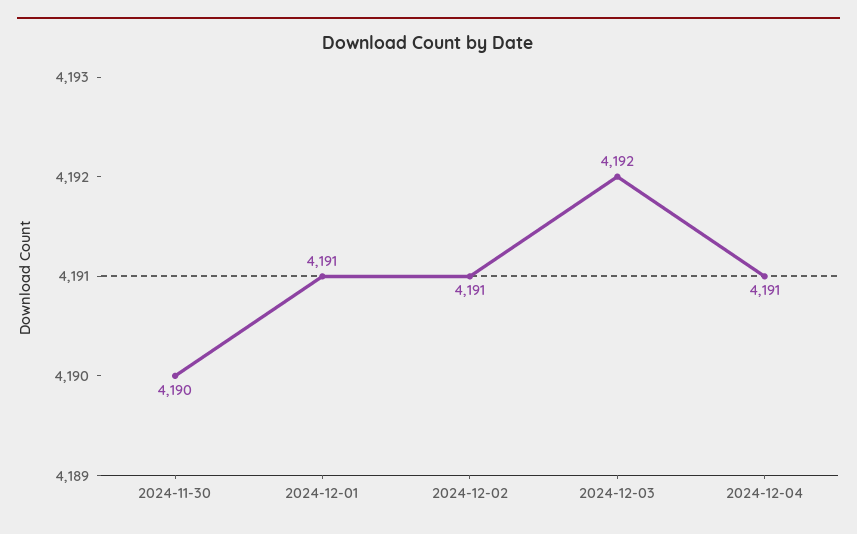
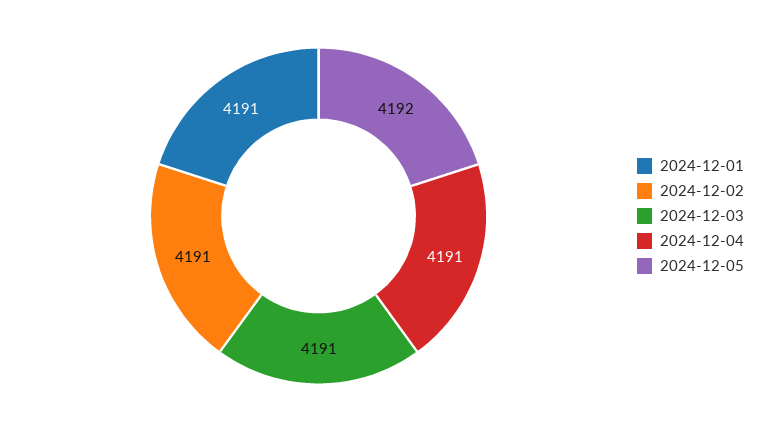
2024-11-30: 4190 -> none
2024-12-03: 4192 -> 4191
2024-12-05: none -> 4192

